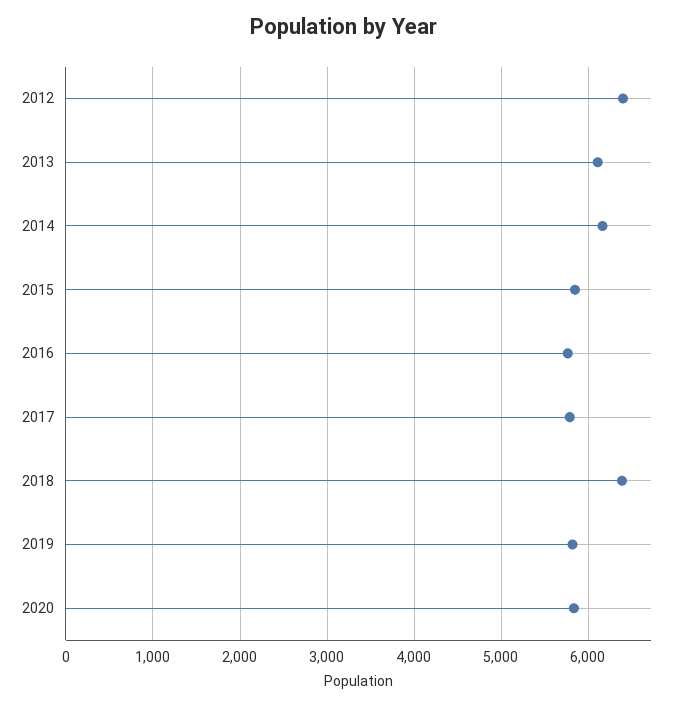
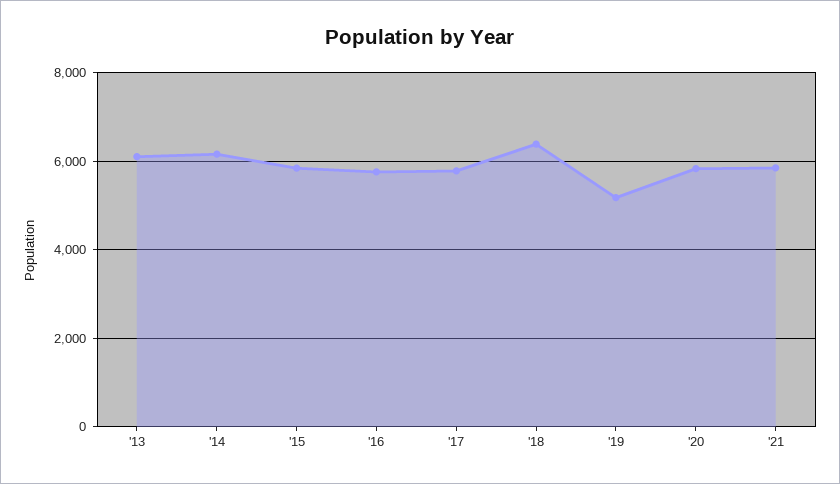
2012: 6400 -> none
2019: 5800 -> 5200
'21: none -> 5800

